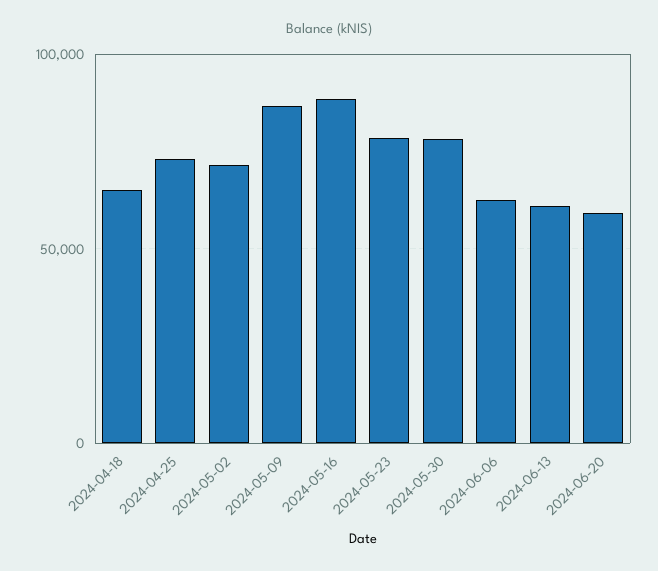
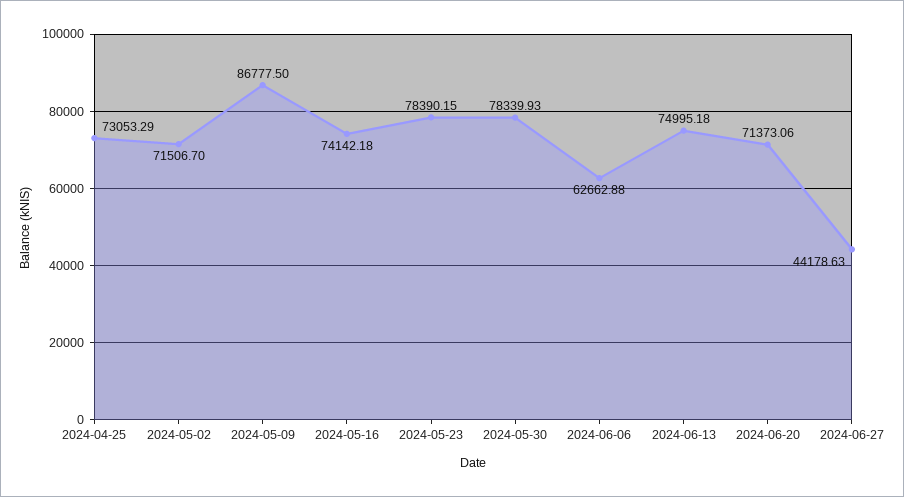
2024-04-18: 65000 -> none
2024-05-16: 90000 -> 74142.18
2024-06-13: 60000 -> 74995.18
2024-06-20: 60000 -> 71373.06
2024-06-27: none -> 44178.63

